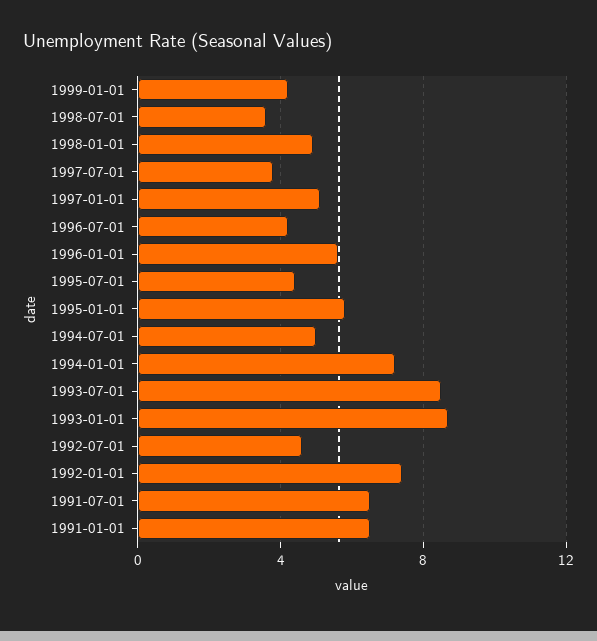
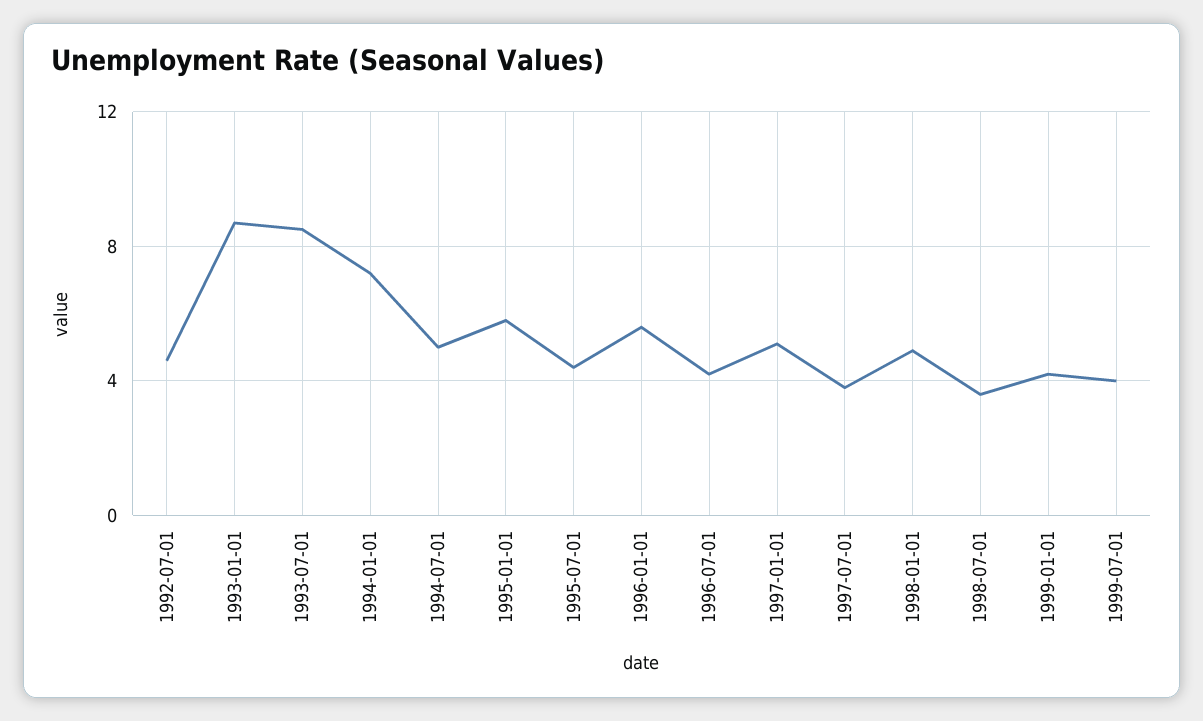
1992-01-01: 7.5 -> none
1991-07-01: 6.5 -> none
1991-01-01: 6.5 -> none
1999-07-01: none -> 4

